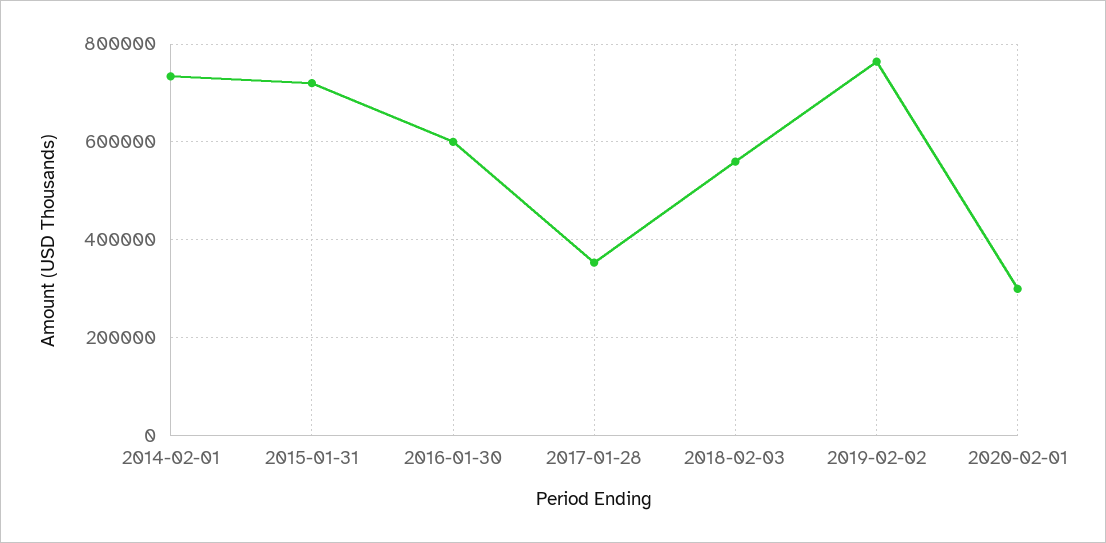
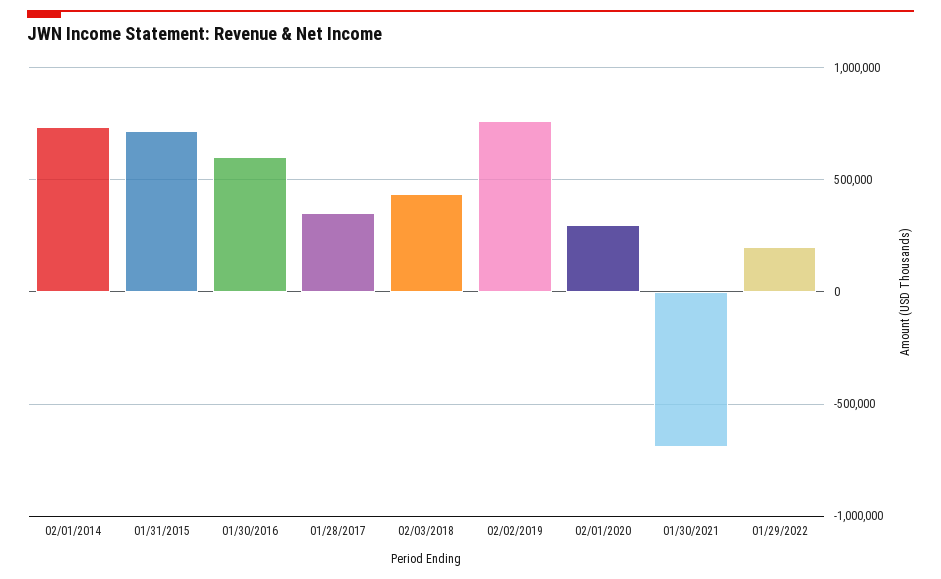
2018-02-03: 560000 -> 450000
01/30/2021: none -> -700000
01/29/2022: none -> 200000

